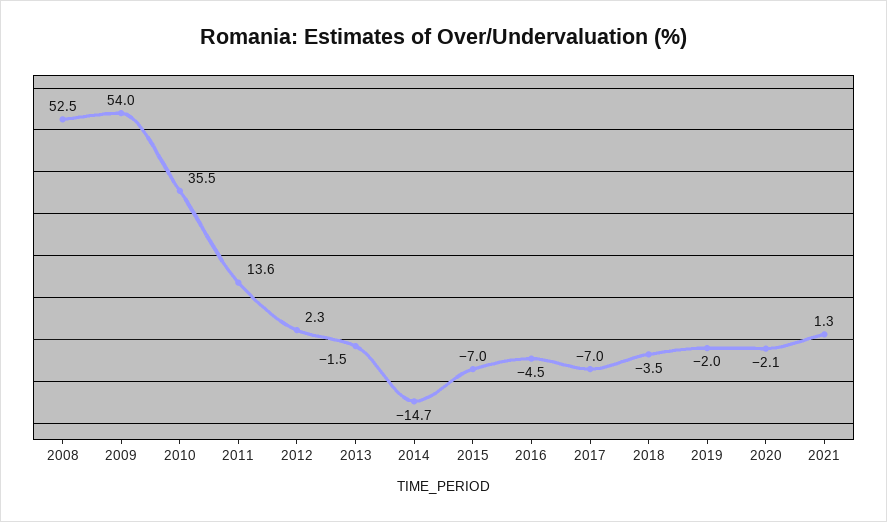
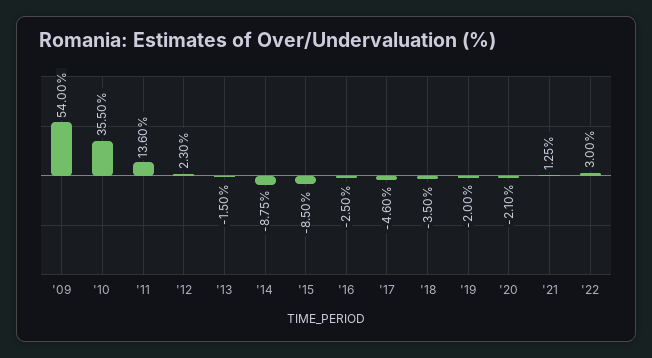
2008: 52.5 -> none
2014: -14.7 -> -8.75
2015: -7 -> -8.5
2016: -4.5 -> -2.5
2017: -7 -> -4.6
'22: none -> 3

